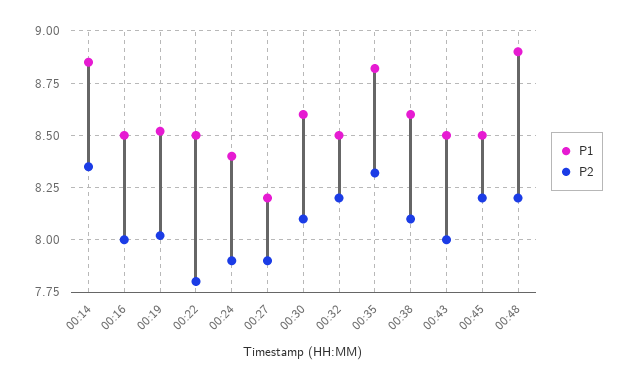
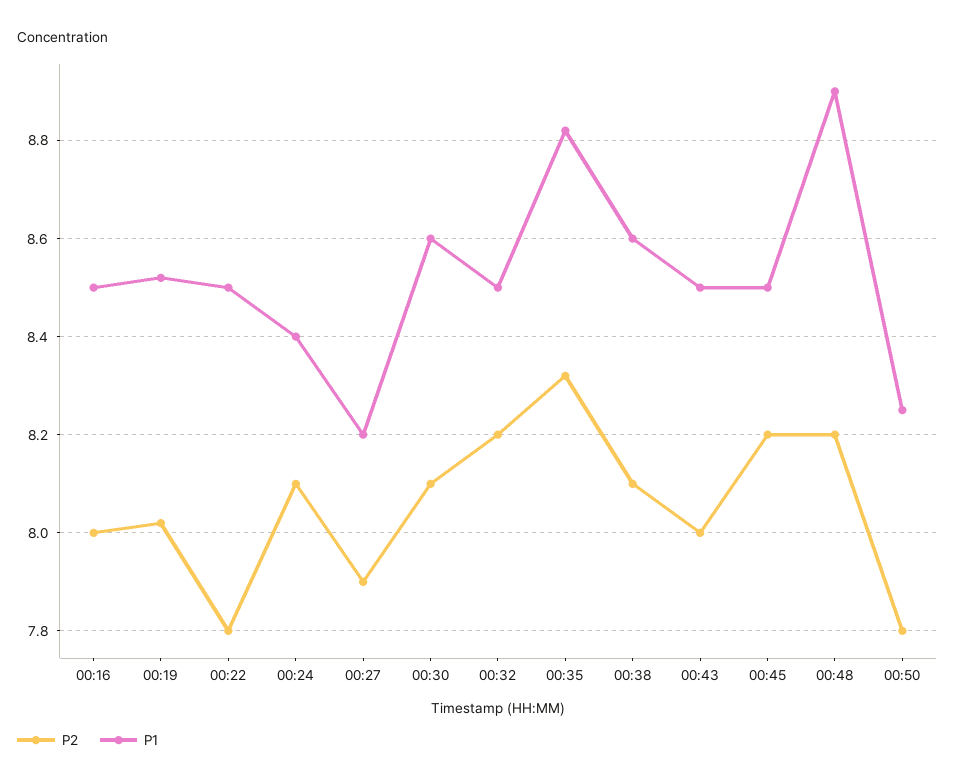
P1, 00:14: 8.85 -> none
P2, 00:14: 8.35 -> none
P2, 00:24: 7.9 -> 8.1
P2, 00:50: none -> 7.8
P1, 00:50: none -> 8.25

